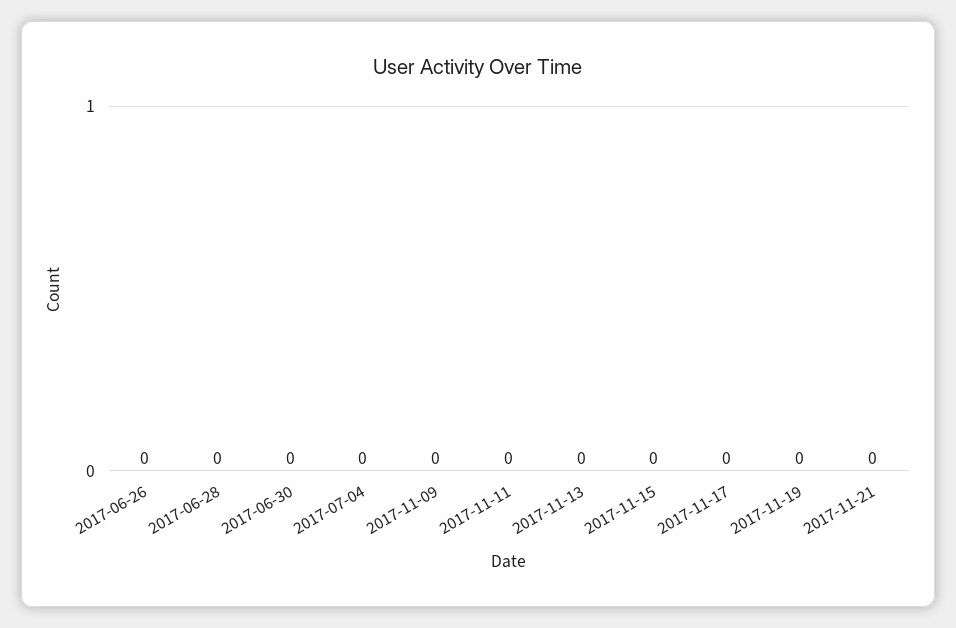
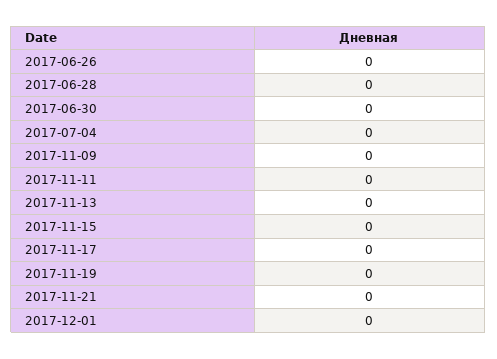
2017-12-01: none -> 0

